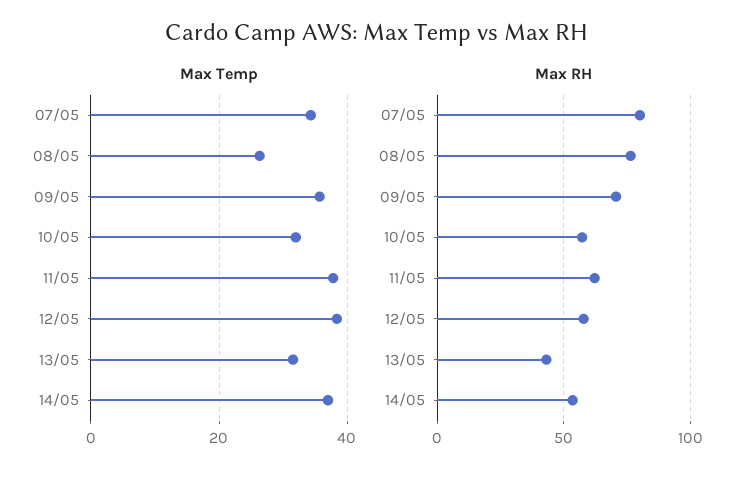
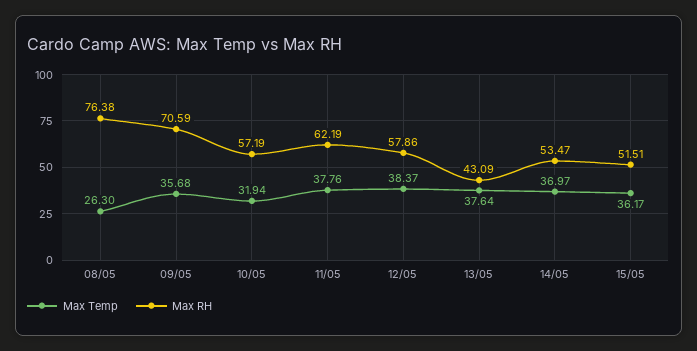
Max Temp, 07/05: 34 -> none
Max Temp, 13/05: 32 -> 37.64
Max RH, 07/05: 80 -> none
Max Temp, 15/05: none -> 36.17
Max RH, 15/05: none -> 51.51

